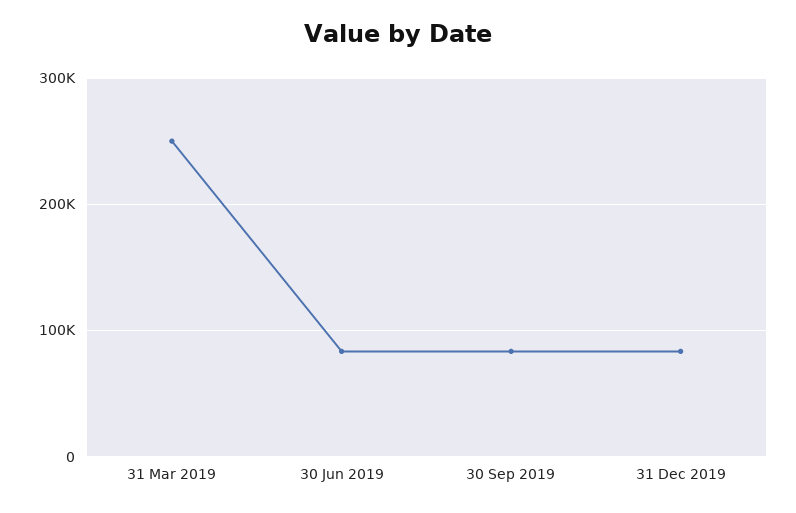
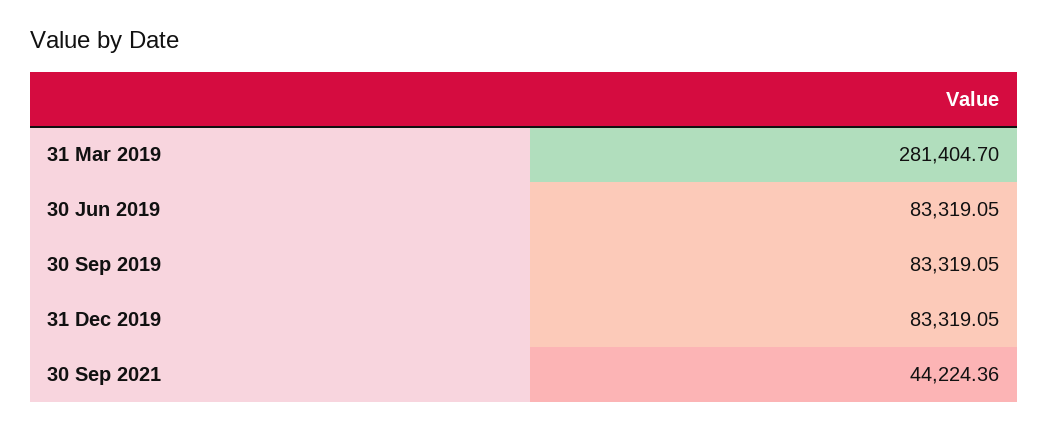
31 Mar 2019: 250000 -> 281404.7
30 Sep 2021: none -> 44224.36

